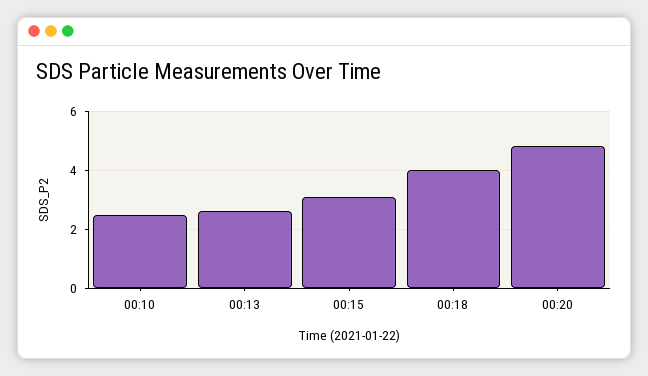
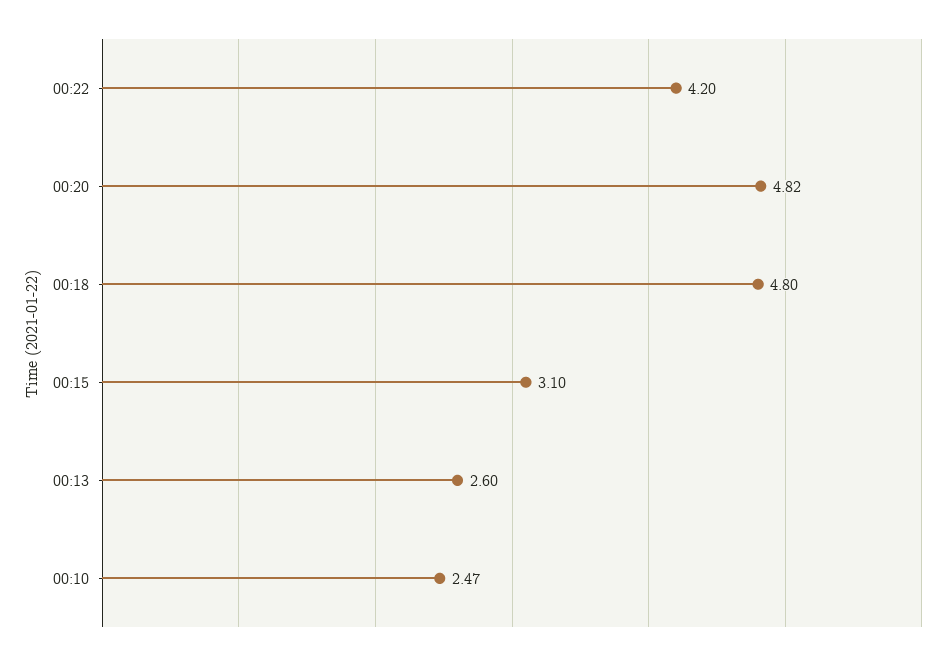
00:18: 4 -> 4.8
00:22: none -> 4.2

